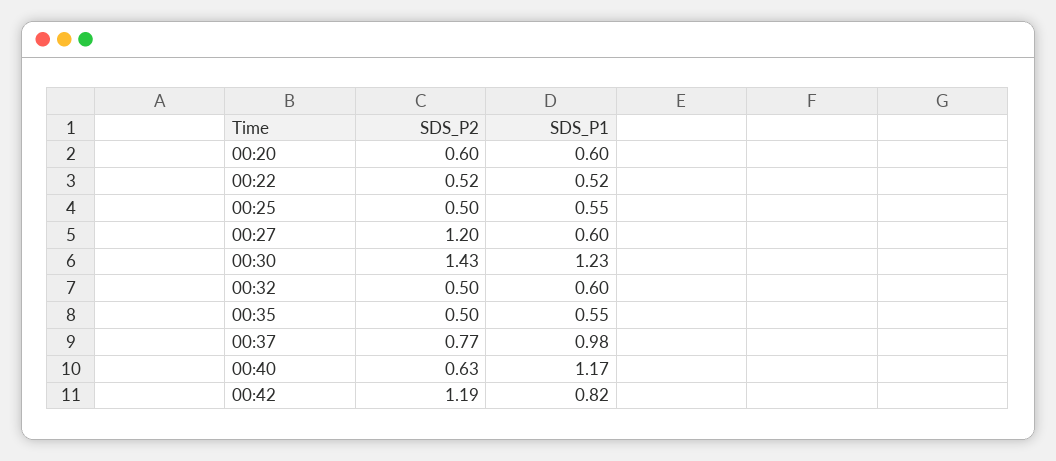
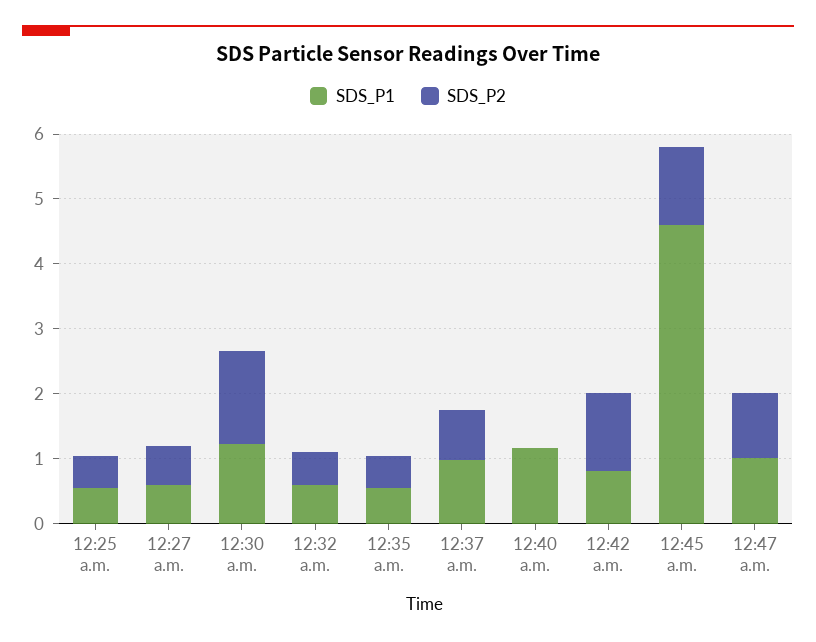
SDS_P2, 00:20: 0.6 -> none
SDS_P1, 00:20: 0.6 -> none
SDS_P2, 00:22: 0.52 -> none
SDS_P1, 00:22: 0.52 -> none
SDS_P2, 00:27: 1.2 -> 0.6
SDS_P2, 00:40: 0.63 -> 0
SDS_P1, 12:45 a.m.: none -> 4.6
SDS_P2, 12:45 a.m.: none -> 1.2
SDS_P1, 12:47 a.m.: none -> 1
SDS_P2, 12:47 a.m.: none -> 1

